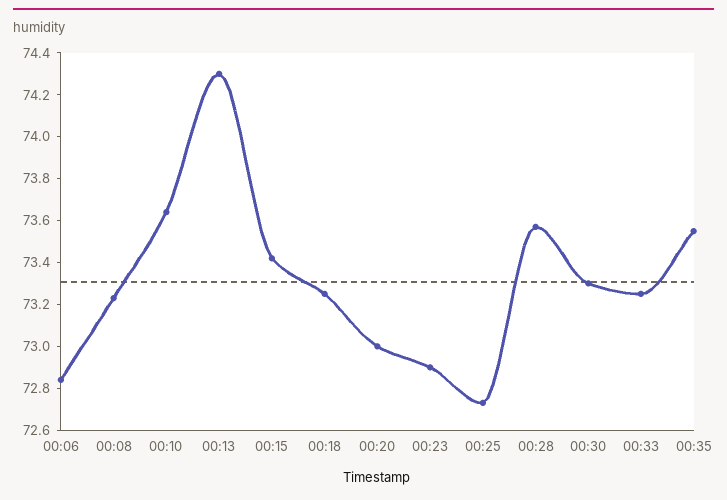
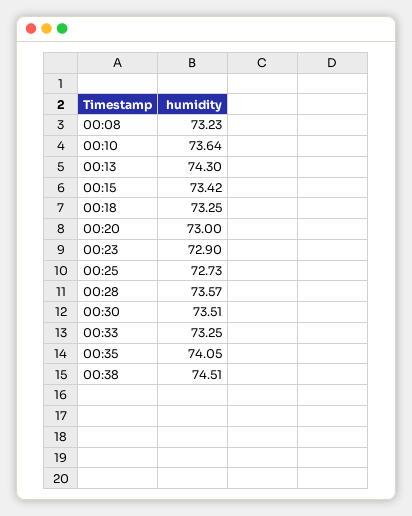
00:06: 72.85 -> none
00:30: 73.3 -> 73.51
00:35: 73.55 -> 74.05
00:38: none -> 74.51

